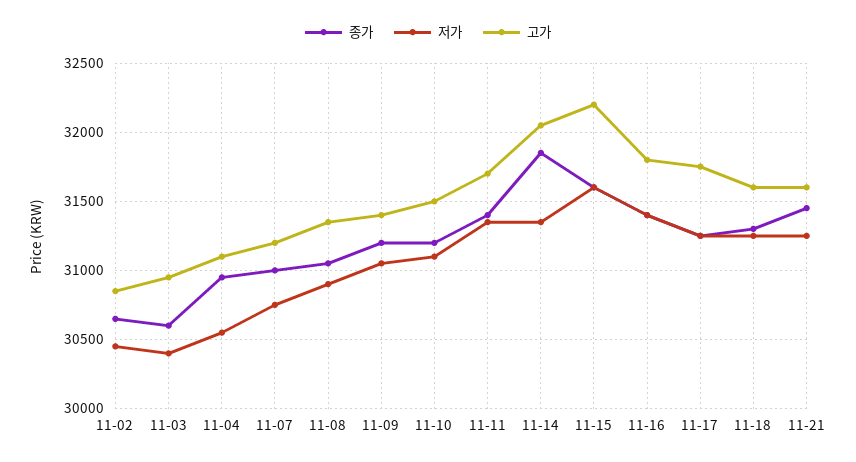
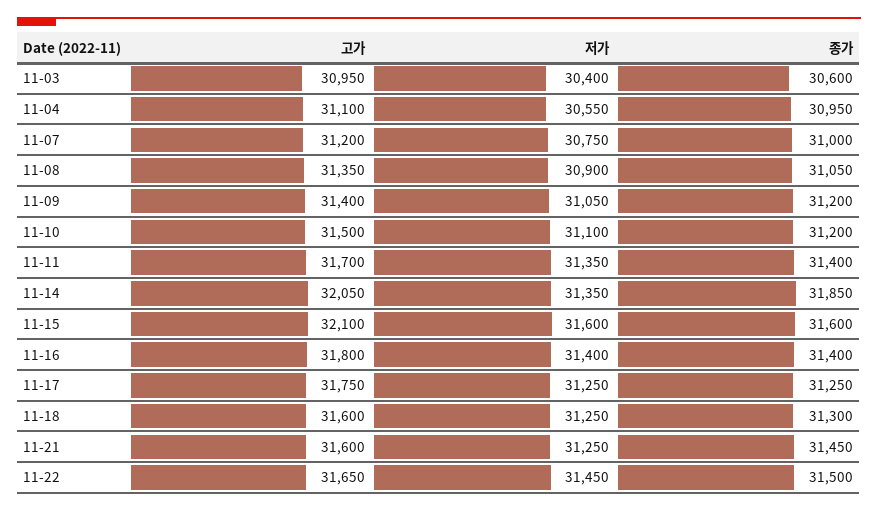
종가, 11-02: 30650 -> none
저가, 11-02: 30450 -> none
고가, 11-02: 30850 -> none
고가, 11-15: 32200 -> 32100
고가, 11-22: none -> 31650
저가, 11-22: none -> 31450
종가, 11-22: none -> 31500

